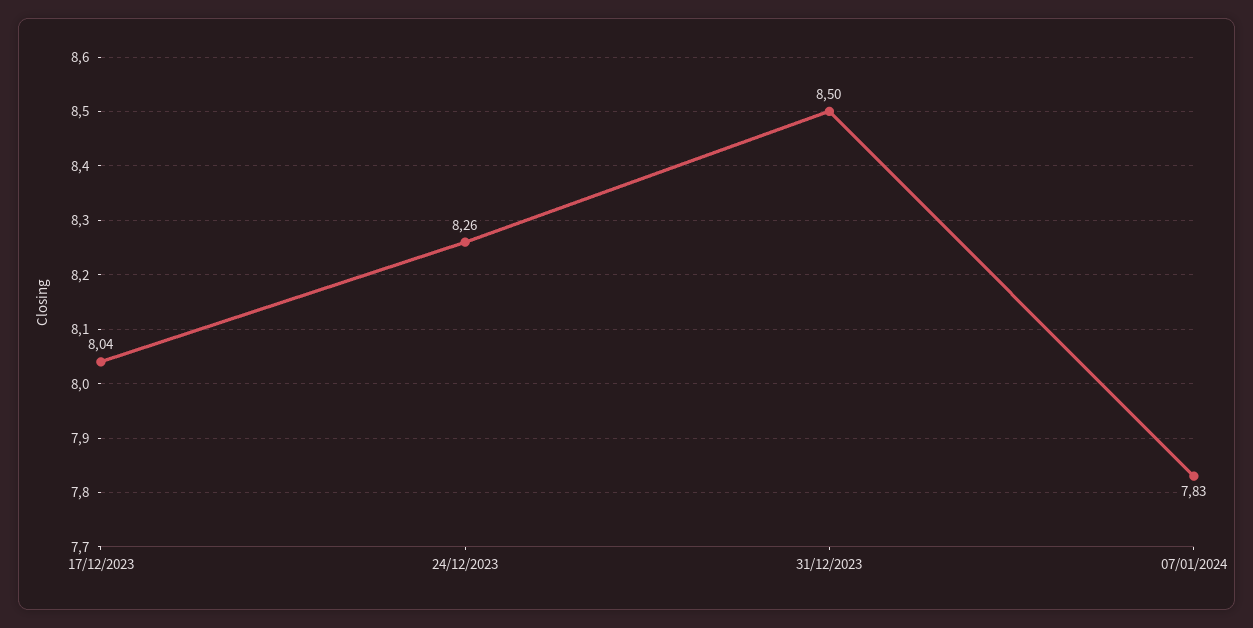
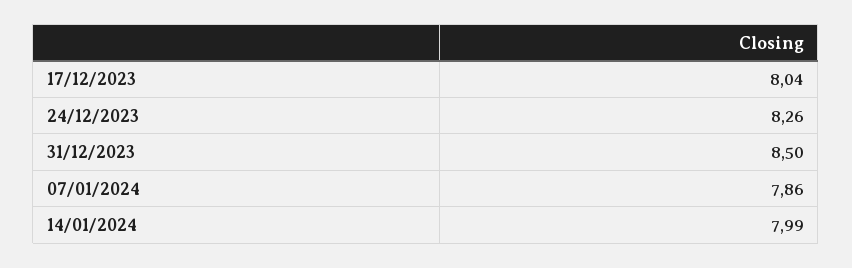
07/01/2024: 7.83 -> 7.86
14/01/2024: none -> 7.99

